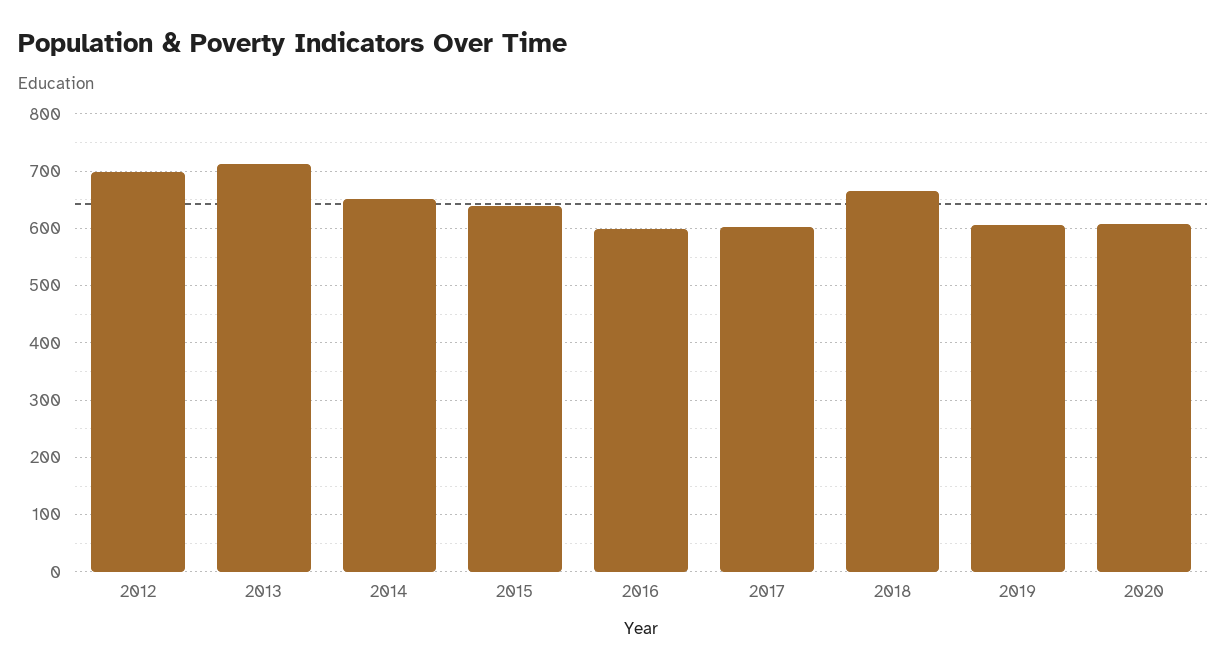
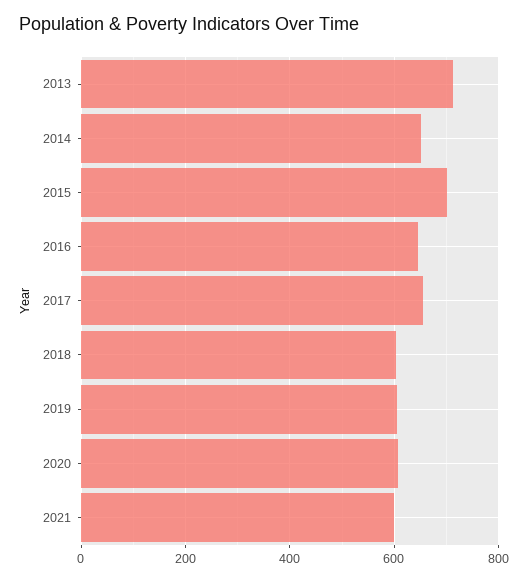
2012: 700 -> none
2015: 640 -> 700
2016: 600 -> 640
2017: 600 -> 660
2018: 660 -> 600
2021: none -> 600

